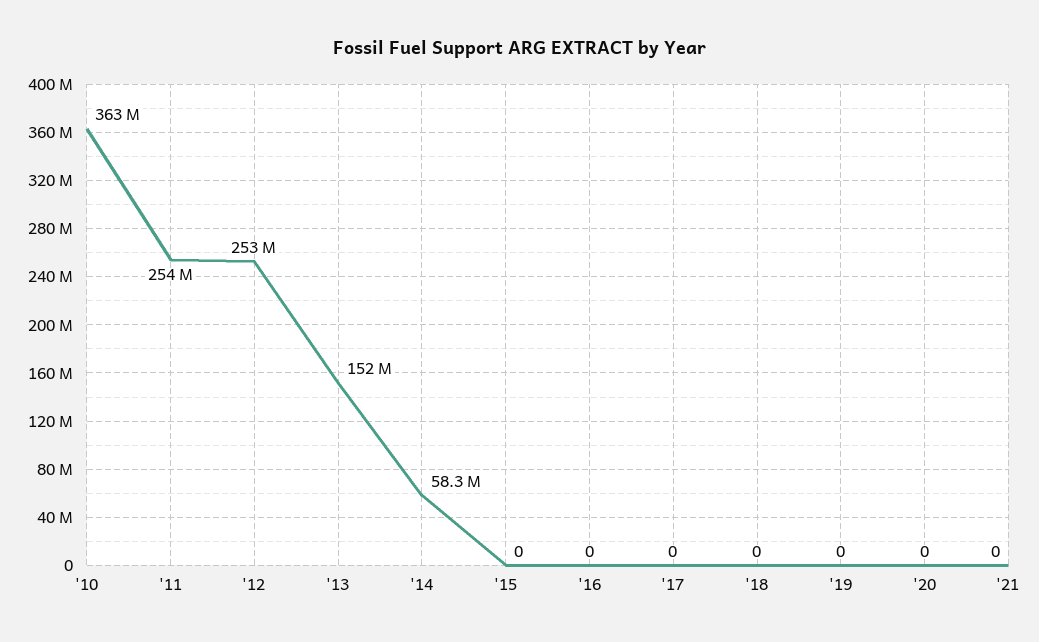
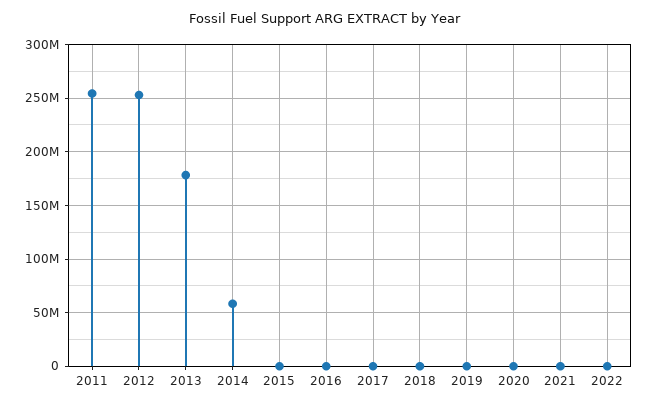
'10: 363000000 -> none
'13: 152000000 -> 180000000
2022: none -> 0

